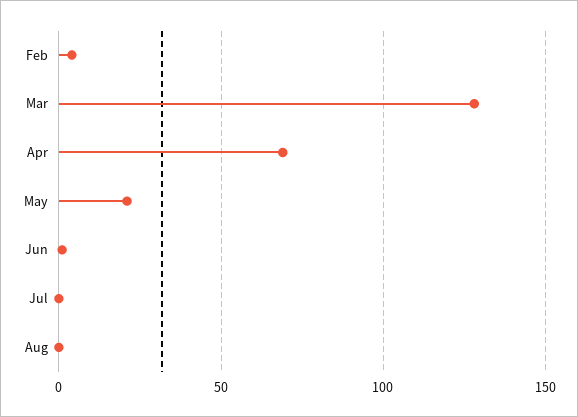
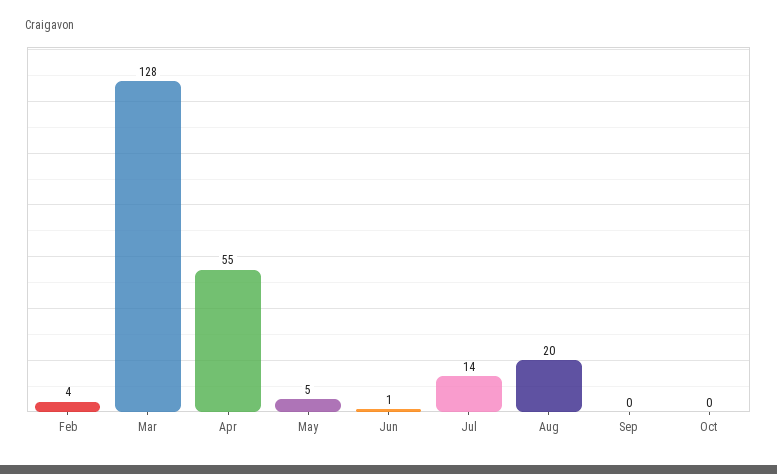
Apr: 70 -> 55
May: 20 -> 5
Jul: 0 -> 14
Aug: 0 -> 20
Sep: none -> 0
Oct: none -> 0

